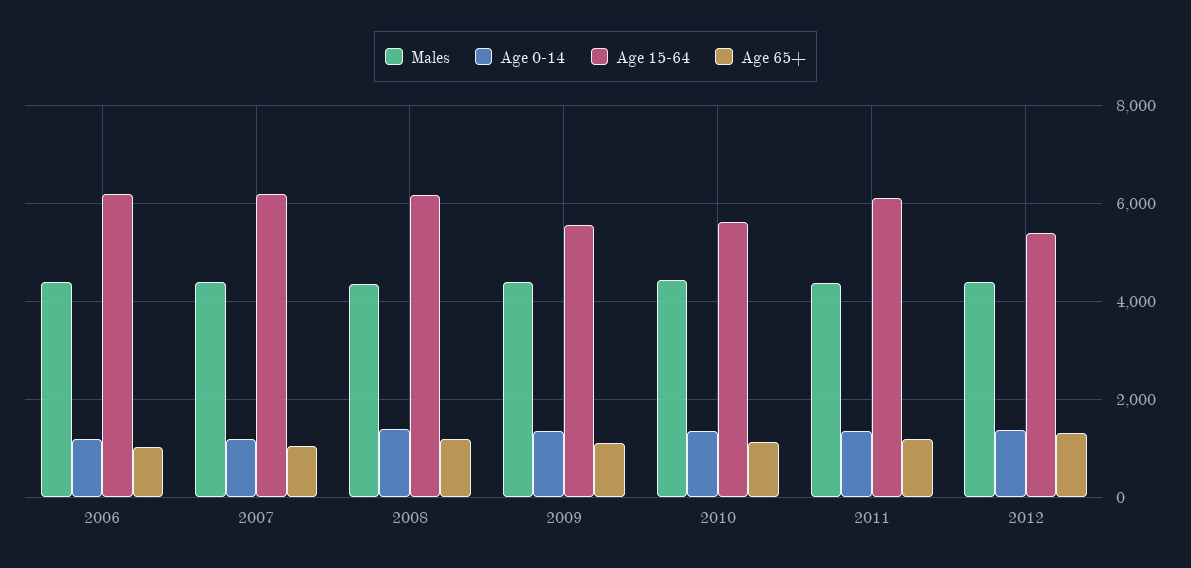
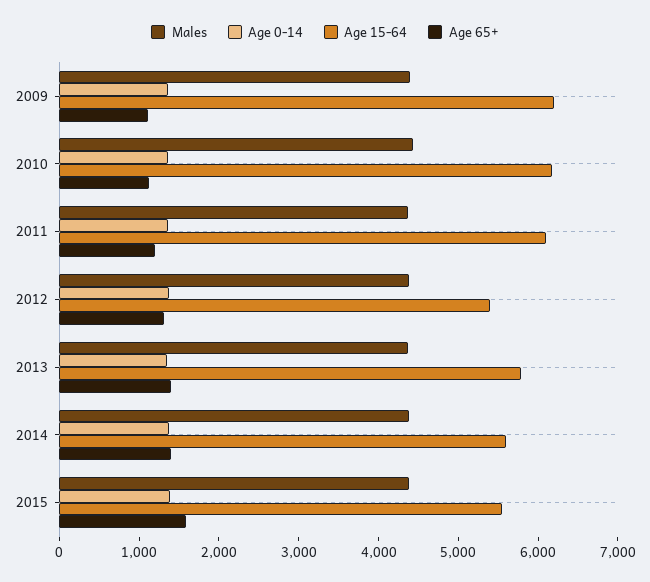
Males, 2006: 4400 -> none
Age 0-14, 2006: 1200 -> none
Age 15-64, 2006: 6200 -> none
Age 65+, 2006: 1000 -> none
Males, 2007: 4400 -> none
Age 0-14, 2007: 1200 -> none
Age 15-64, 2007: 6200 -> none
Age 65+, 2007: 1000 -> none
Males, 2008: 4400 -> none
Age 0-14, 2008: 1400 -> none
Age 15-64, 2008: 6200 -> none
Age 65+, 2008: 1200 -> none
Age 15-64, 2009: 5600 -> 6200
Age 15-64, 2010: 5600 -> 6200
Males, 2013: none -> 4400
Age 0-14, 2013: none -> 1400
Age 15-64, 2013: none -> 5800
Age 65+, 2013: none -> 1400
Males, 2014: none -> 4400
Age 0-14, 2014: none -> 1400
Age 15-64, 2014: none -> 5600
Age 65+, 2014: none -> 1400
Males, 2015: none -> 4400
Age 0-14, 2015: none -> 1400
Age 15-64, 2015: none -> 5600
Age 65+, 2015: none -> 1600

